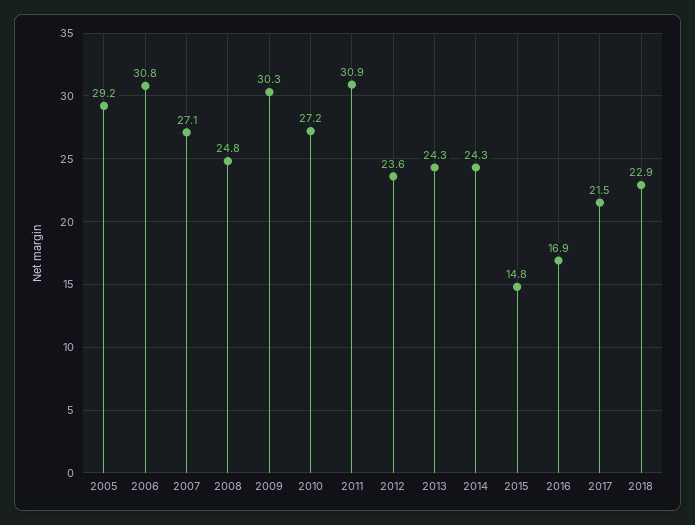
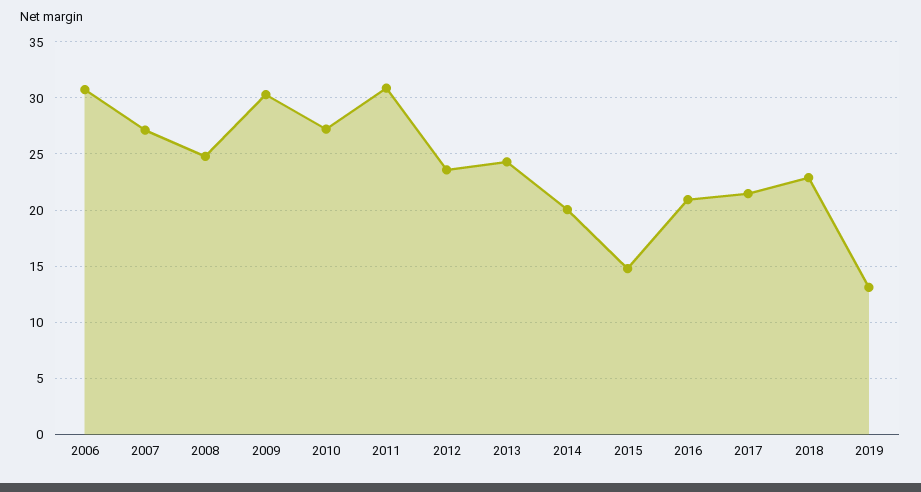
2005: 29.2 -> none
2014: 24.3 -> 20
2016: 16.9 -> 21
2019: none -> 13

